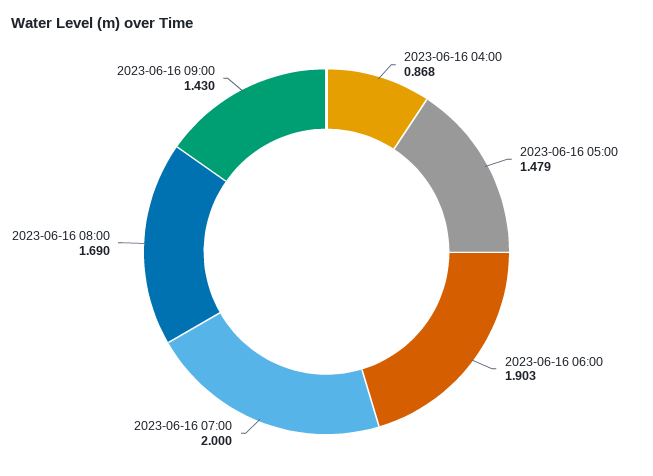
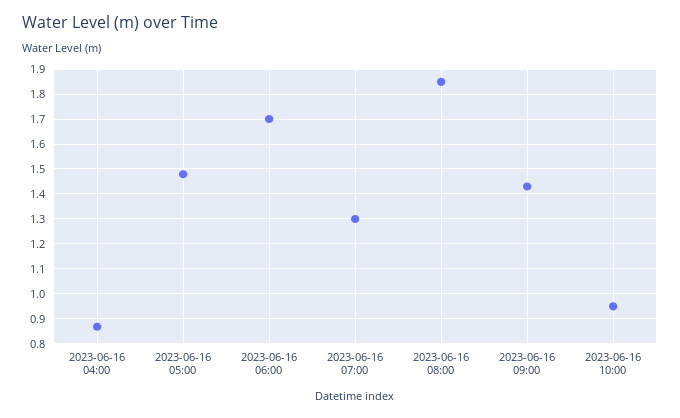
2023-06-16 06:00: 1.903 -> 1.7
2023-06-16 07:00: 2 -> 1.3
2023-06-16 08:00: 1.69 -> 1.85
2023-06-16 10:00: none -> 0.95

